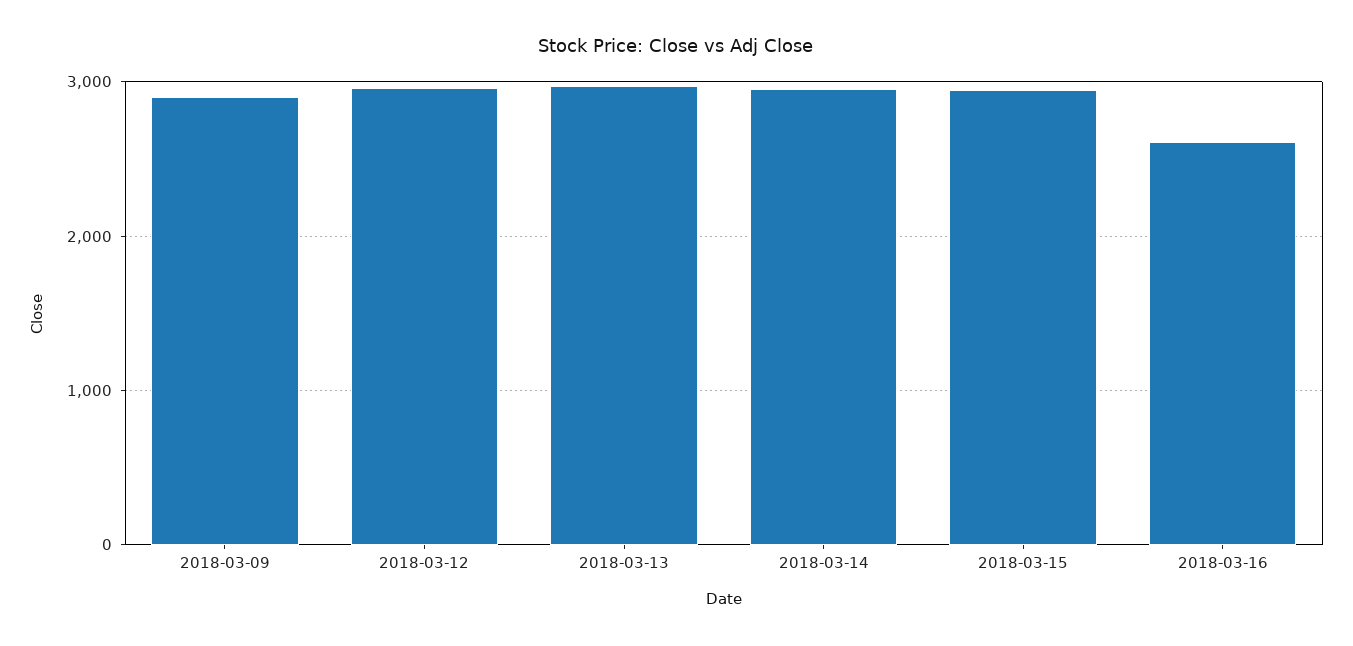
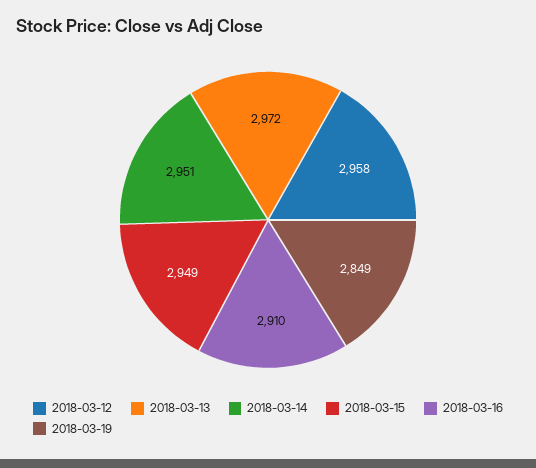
2018-03-09: 2900 -> none
2018-03-16: 2600 -> 2910
2018-03-19: none -> 2849

